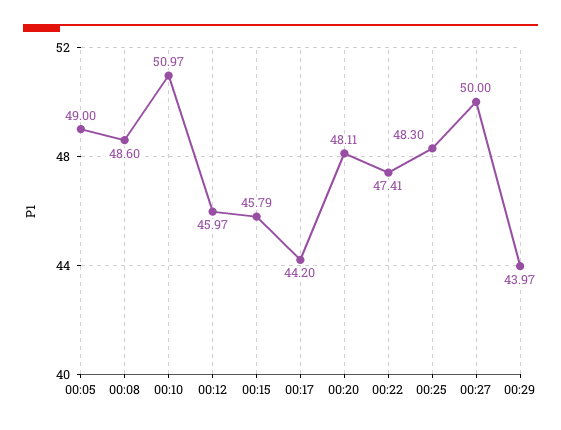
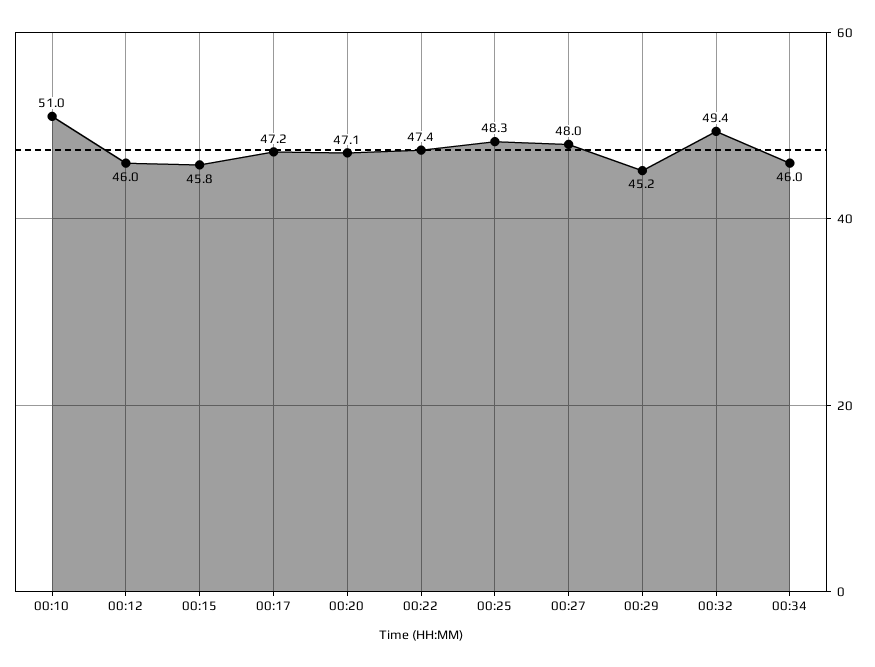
00:05: 49 -> none
00:08: 48.6 -> none
00:17: 44.2 -> 47.2
00:20: 48.11 -> 47.1
00:27: 50 -> 48
00:29: 43.97 -> 45.2
00:32: none -> 49.4
00:34: none -> 46

